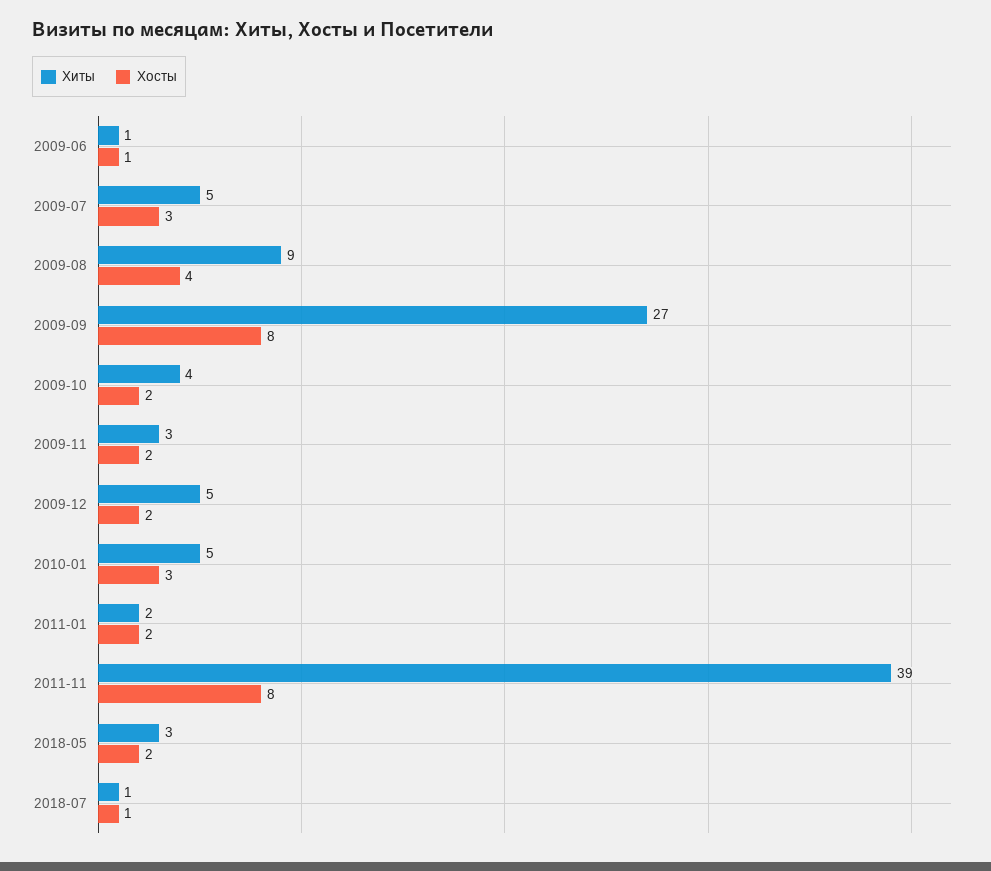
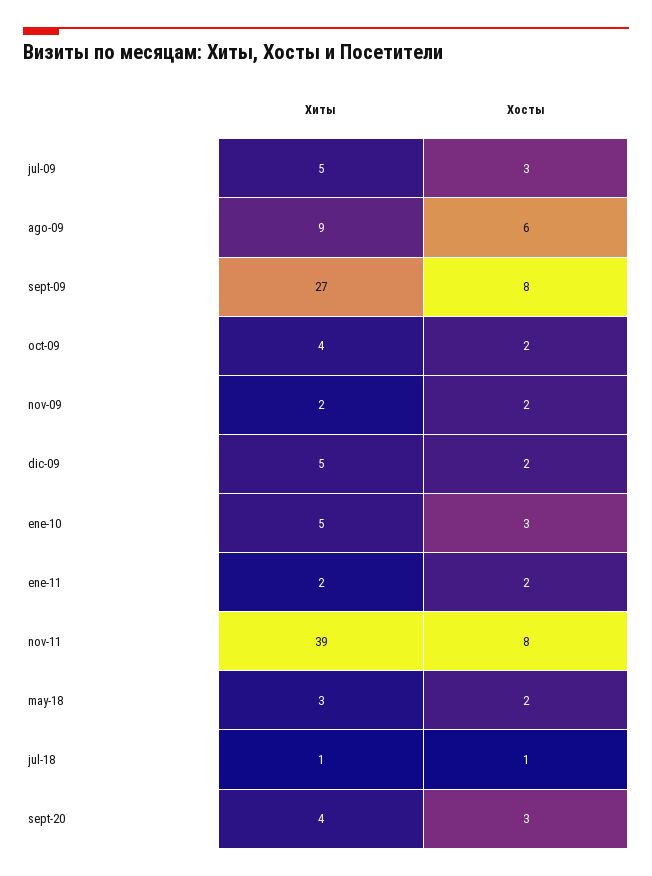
Хиты, 2009-06: 1 -> none
Хосты, 2009-06: 1 -> none
Хосты, 2009-08: 4 -> 6
Хиты, 2009-11: 3 -> 2
Хиты, sept-20: none -> 4
Хосты, sept-20: none -> 3

